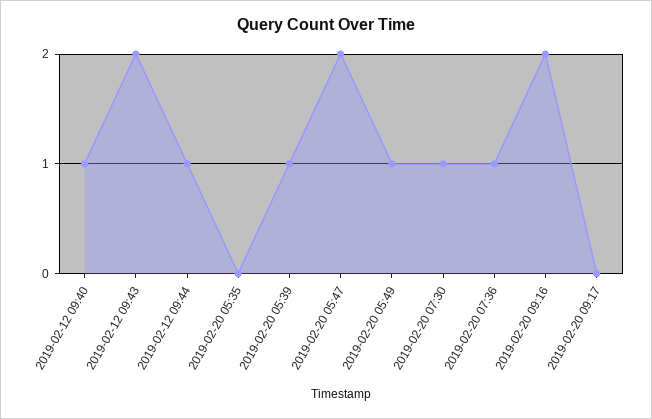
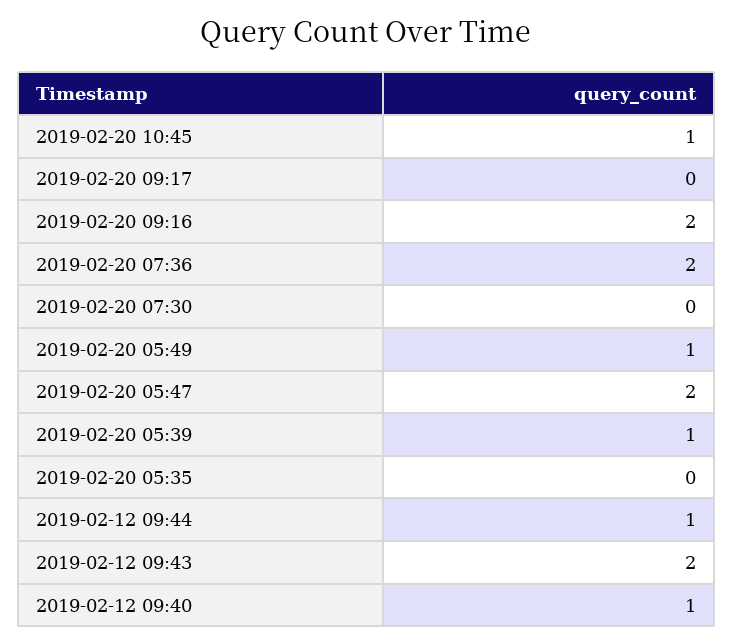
2019-02-20 07:30: 1 -> 0
2019-02-20 07:36: 1 -> 2
2019-02-20 10:45: none -> 1

